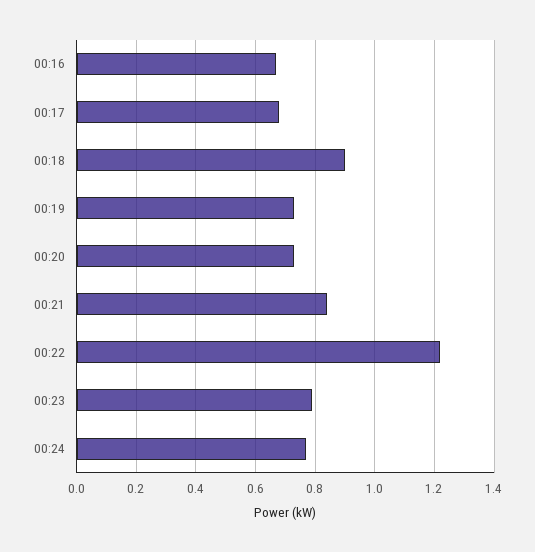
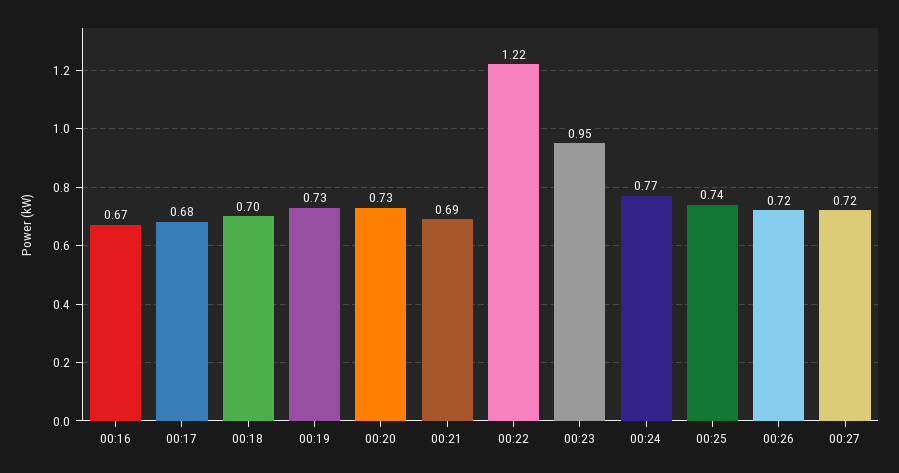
00:18: 0.9 -> 0.7
00:21: 0.85 -> 0.69
00:23: 0.8 -> 0.95
00:25: none -> 0.74
00:26: none -> 0.72
00:27: none -> 0.72

